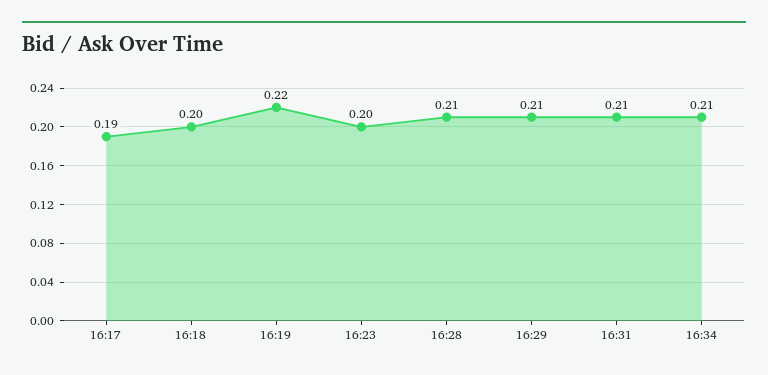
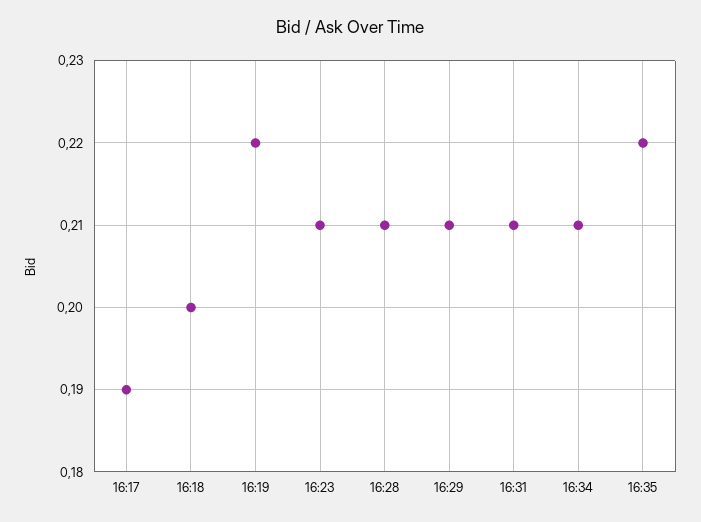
16:23: 0.2 -> 0.21
16:35: none -> 0.22

